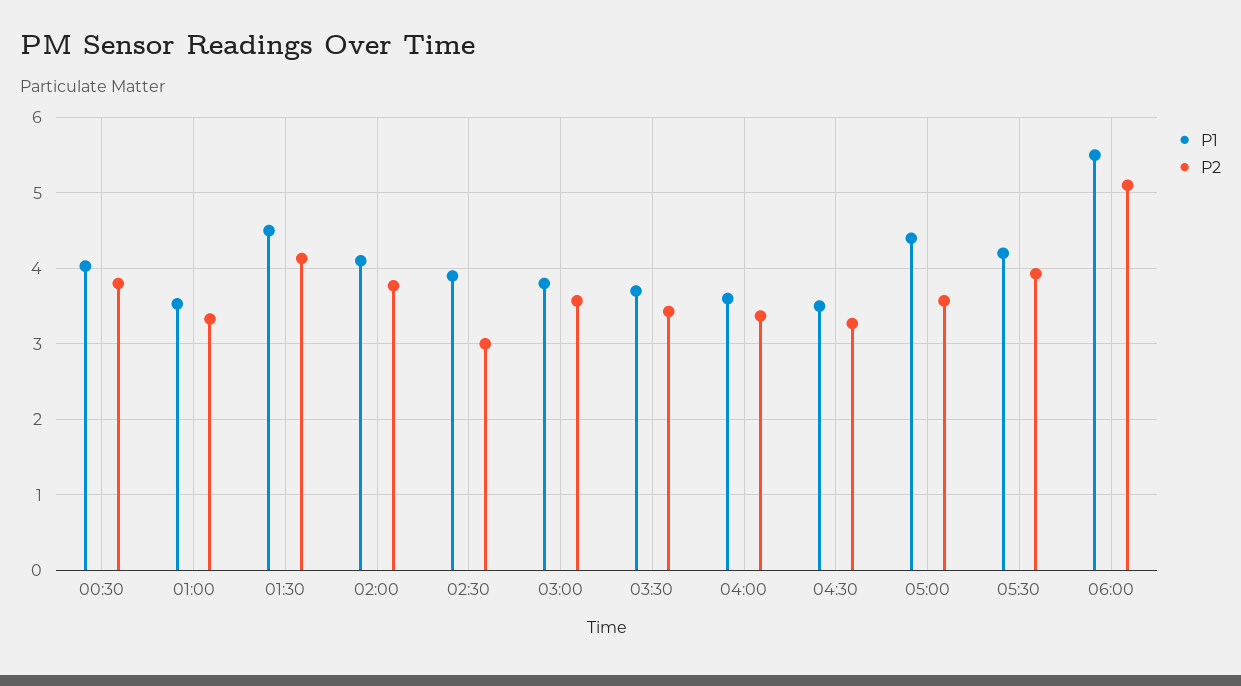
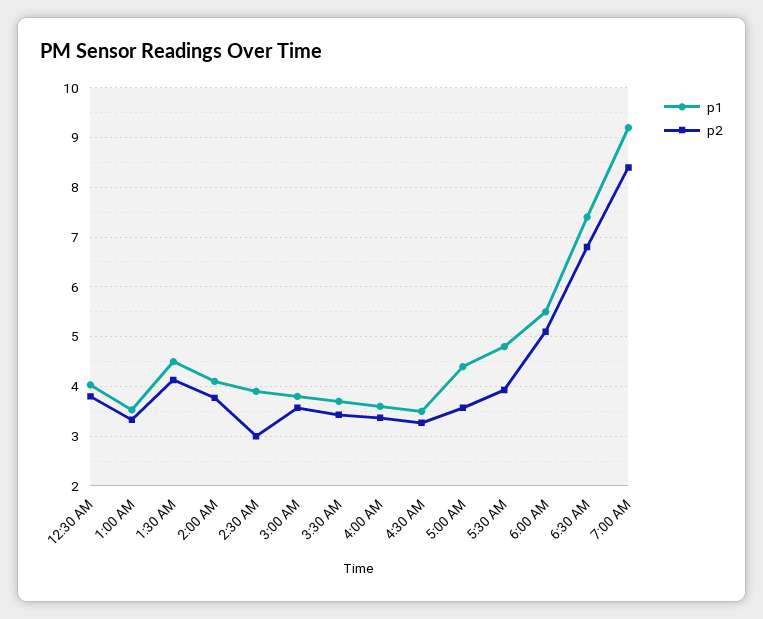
P1, 05:30: 4.2 -> 4.8
P1, 6:30 AM: none -> 7.4
P2, 6:30 AM: none -> 6.8
P1, 7:00 AM: none -> 9.2
P2, 7:00 AM: none -> 8.4

